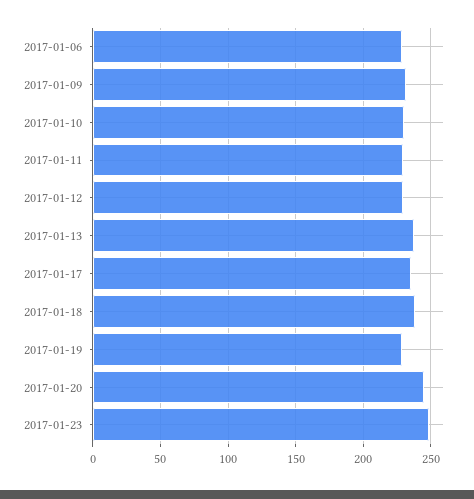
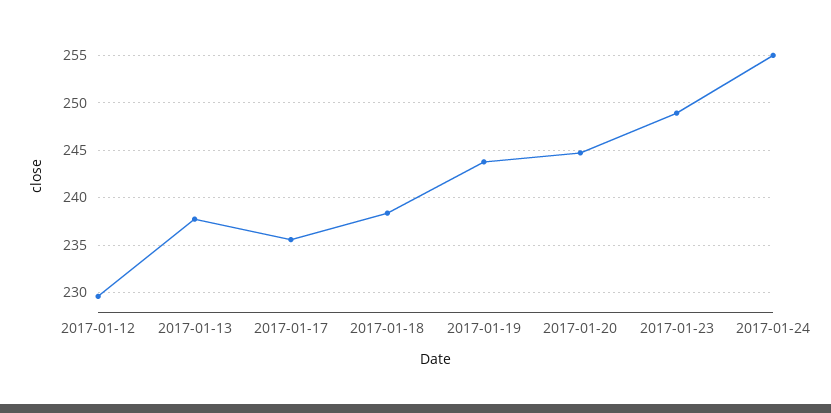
2017-01-06: 230 -> none
2017-01-09: 230 -> none
2017-01-10: 230 -> none
2017-01-11: 230 -> none
2017-01-19: 230 -> 244
2017-01-24: none -> 255

